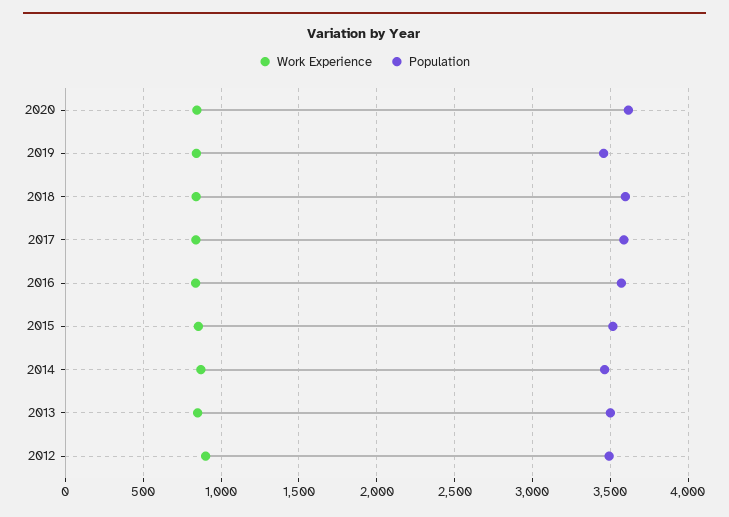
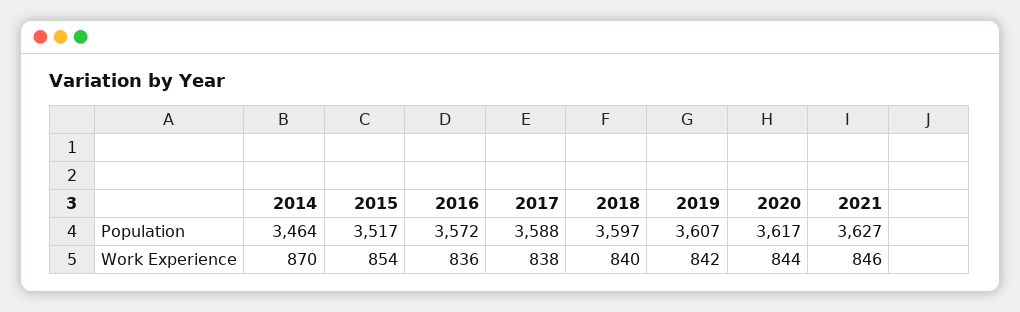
Population, 2019: 3450 -> 3607
Work Experience, 2013: 850 -> none
Population, 2013: 3500 -> none
Work Experience, 2012: 900 -> none
Population, 2012: 3500 -> none
Population, 2021: none -> 3627
Work Experience, 2021: none -> 846

